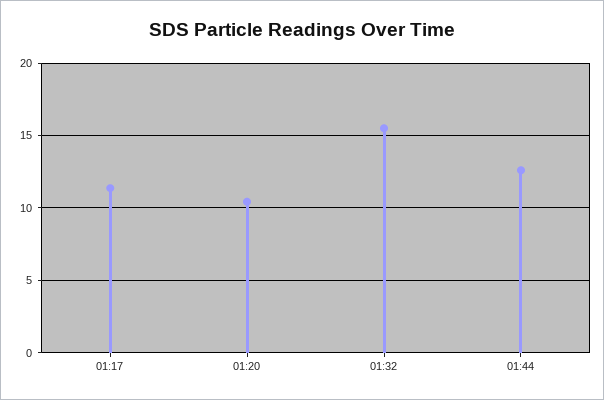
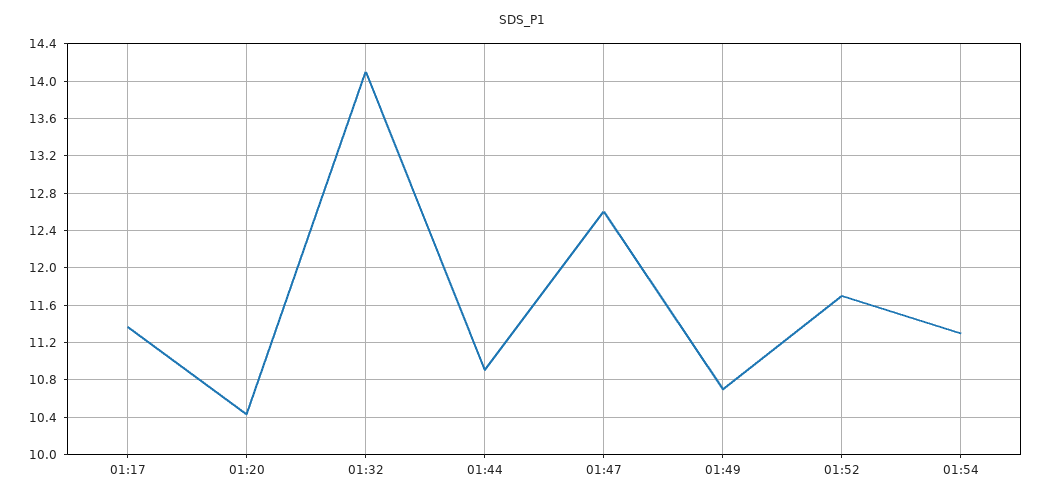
01:32: 15.5 -> 14.1
01:44: 12.5 -> 10.9
01:47: none -> 12.6
01:49: none -> 10.7
01:52: none -> 11.7
01:54: none -> 11.3

